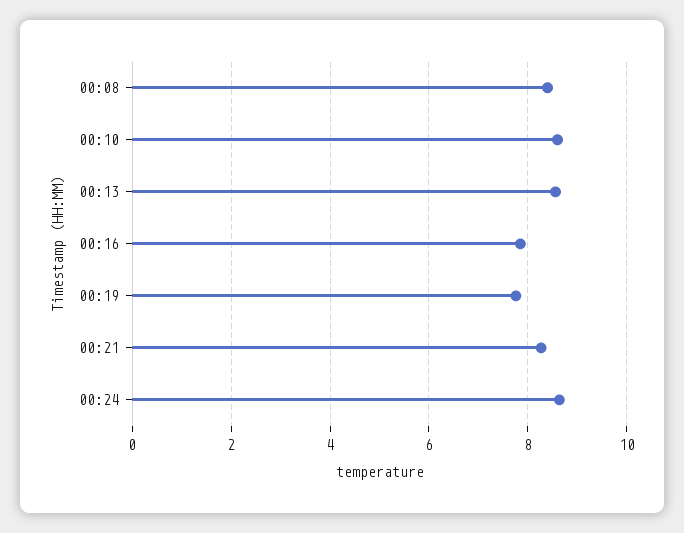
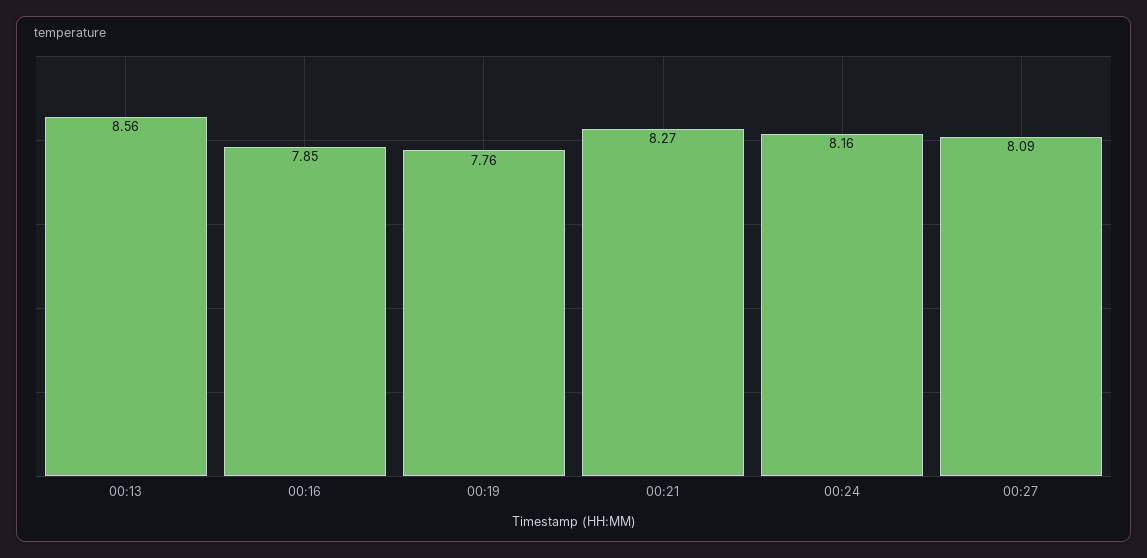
00:08: 8.4 -> none
00:10: 8.6 -> none
00:24: 8.6 -> 8.16
00:27: none -> 8.09

